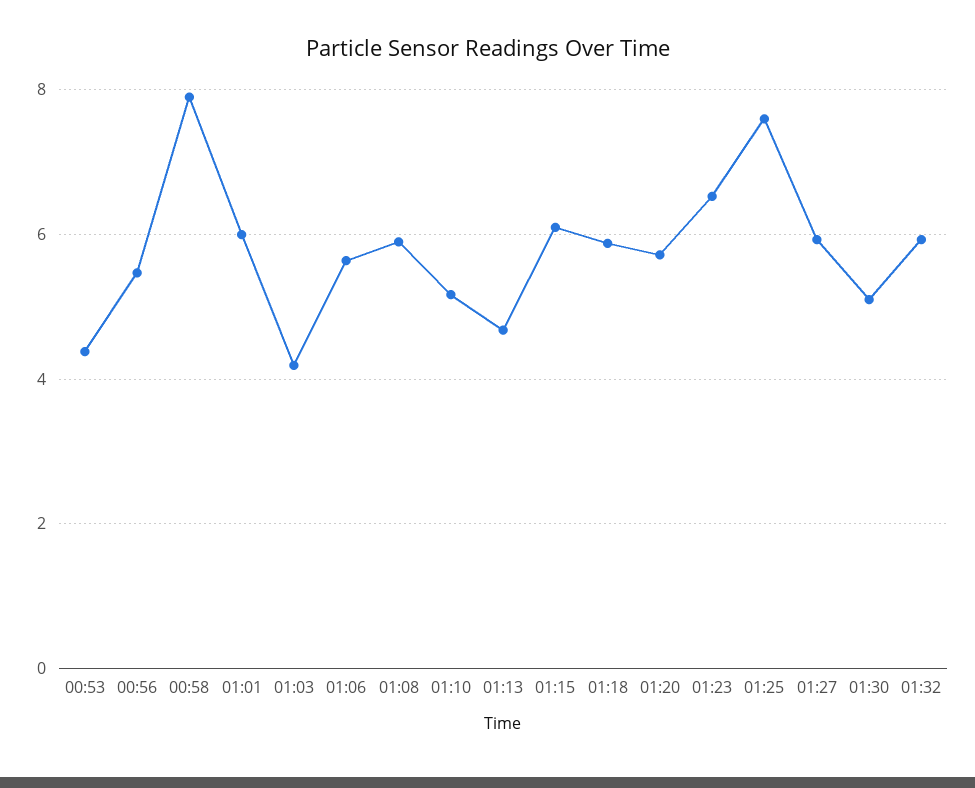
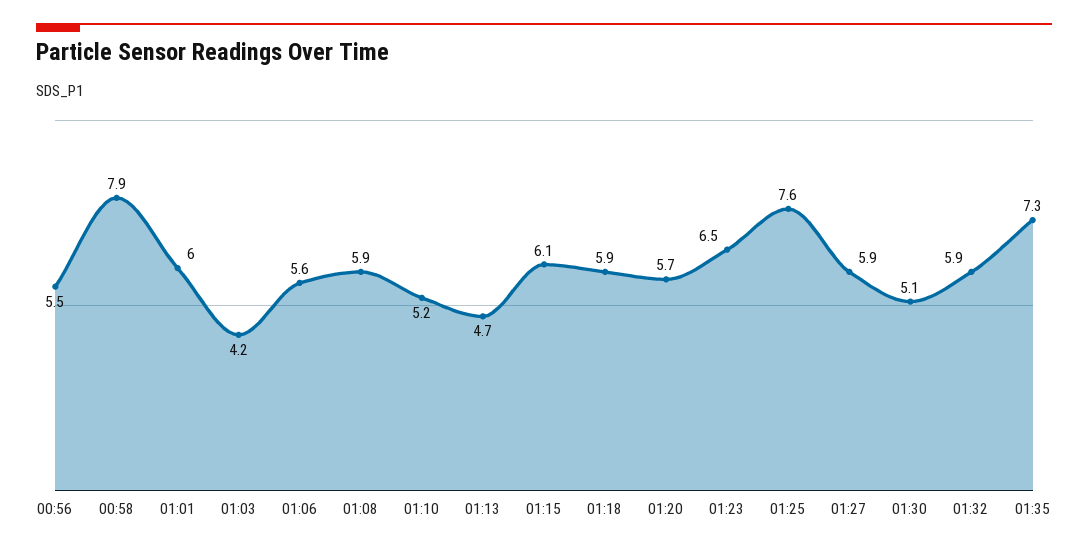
00:53: 4.4 -> none
01:35: none -> 7.3

